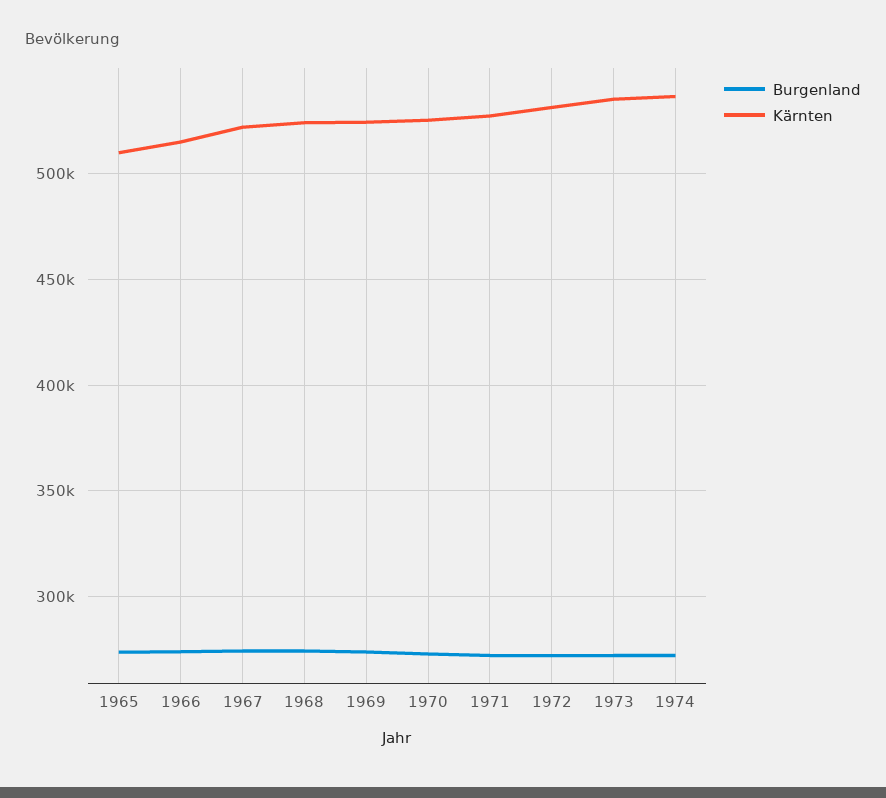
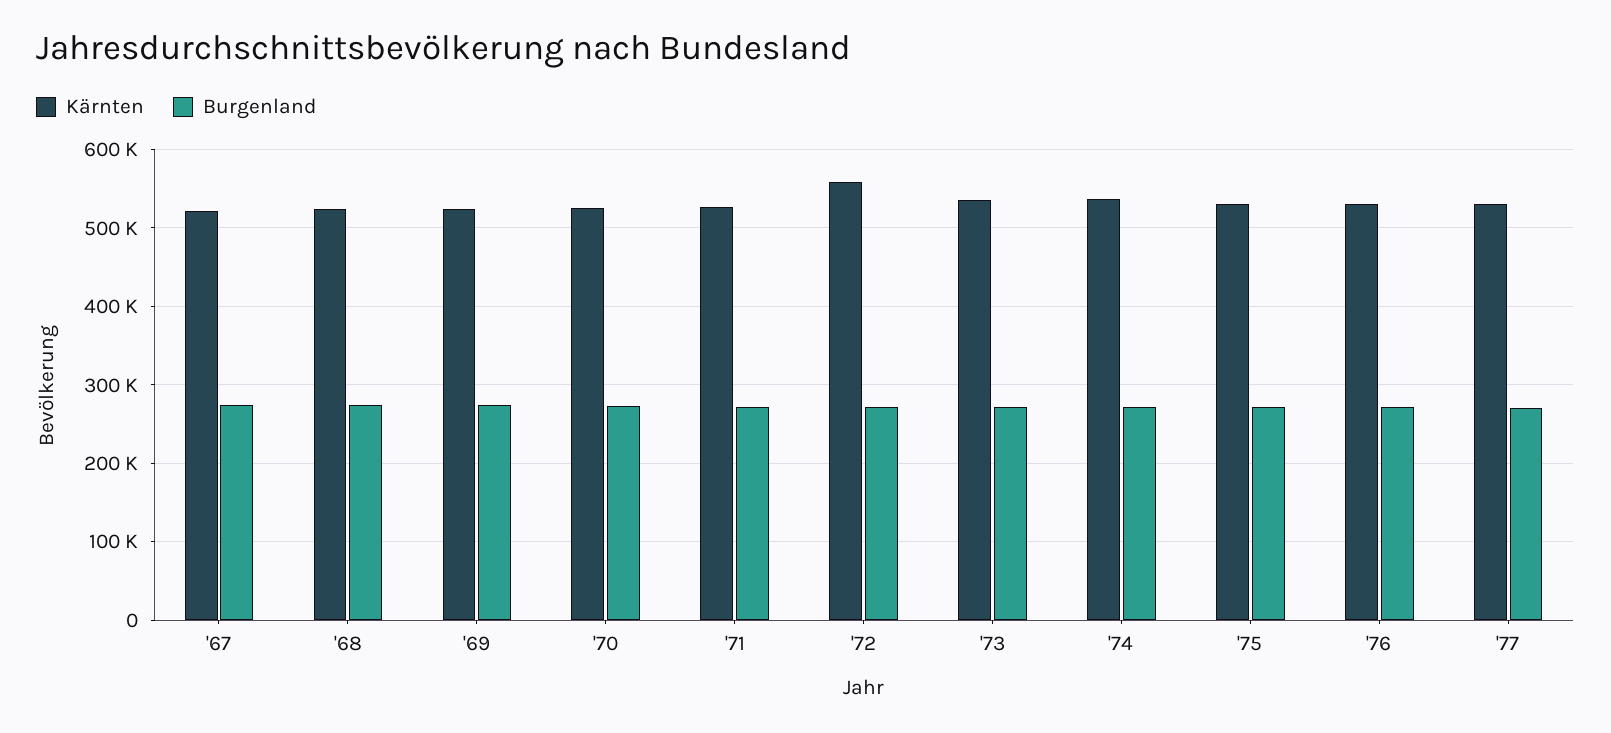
Burgenland, 1965: 275000 -> none
Kärnten, 1965: 510000 -> none
Burgenland, 1966: 275000 -> none
Kärnten, 1966: 515000 -> none
Kärnten, 1972: 530000 -> 560000
Kärnten, '75: none -> 530000
Burgenland, '75: none -> 270000
Kärnten, '76: none -> 530000
Burgenland, '76: none -> 270000
Kärnten, '77: none -> 530000
Burgenland, '77: none -> 270000

